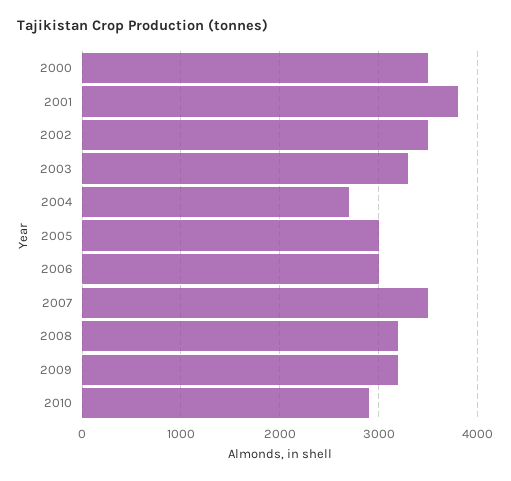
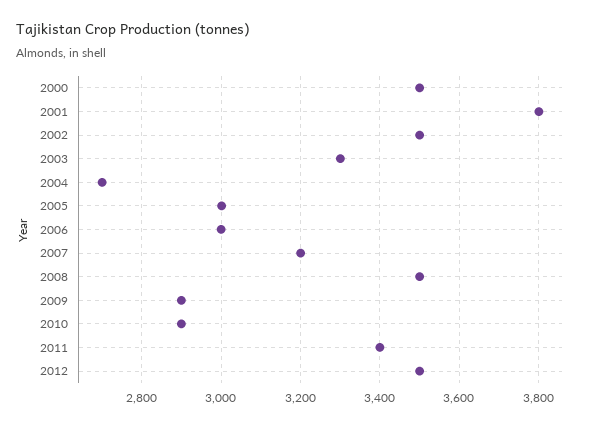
2007: 3500 -> 3200
2008: 3200 -> 3500
2009: 3200 -> 2900
2011: none -> 3400
2012: none -> 3500

